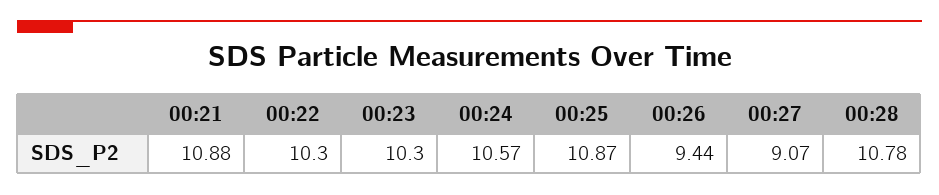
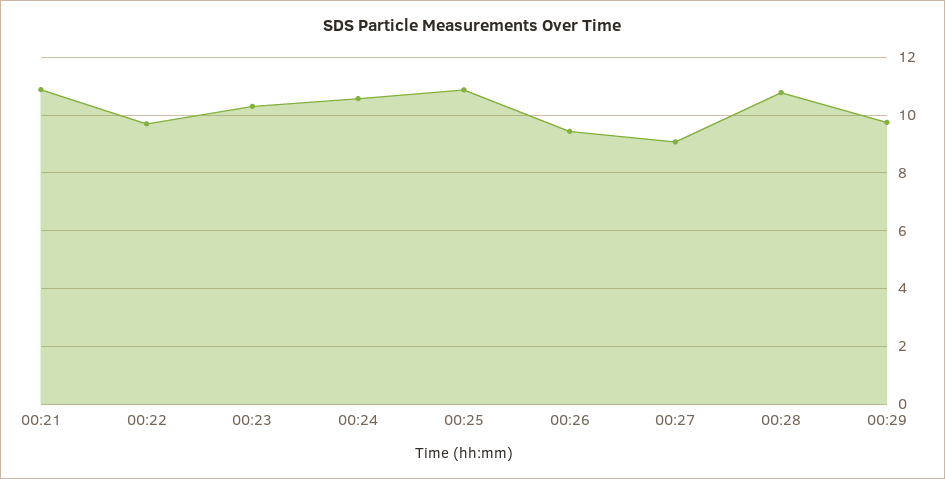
00:22: 10.3 -> 9.75
00:29: none -> 9.75

